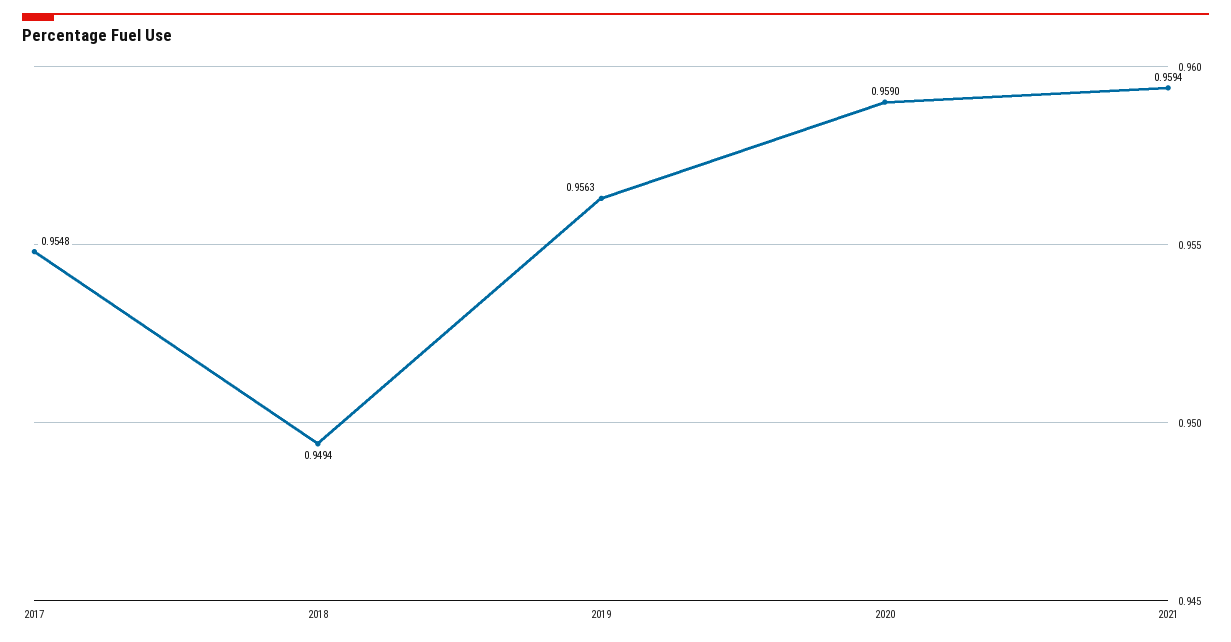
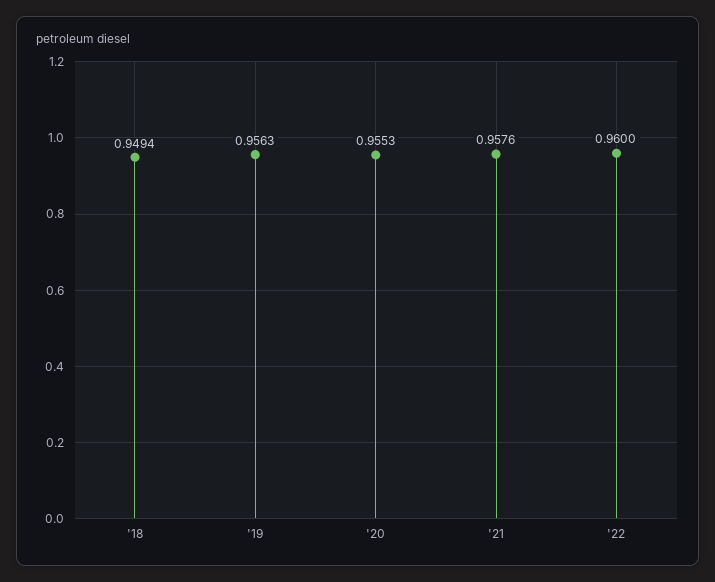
2017: 0.9548 -> none
2020: 0.959 -> 0.9553
2021: 0.9594 -> 0.9576
'22: none -> 0.96

